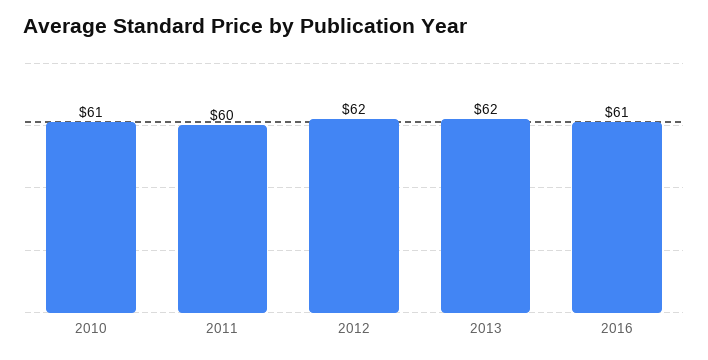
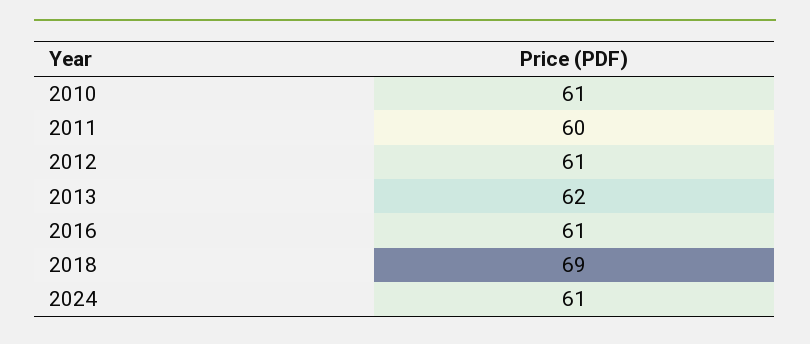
2012: 62 -> 61
2018: none -> 69
2024: none -> 61

